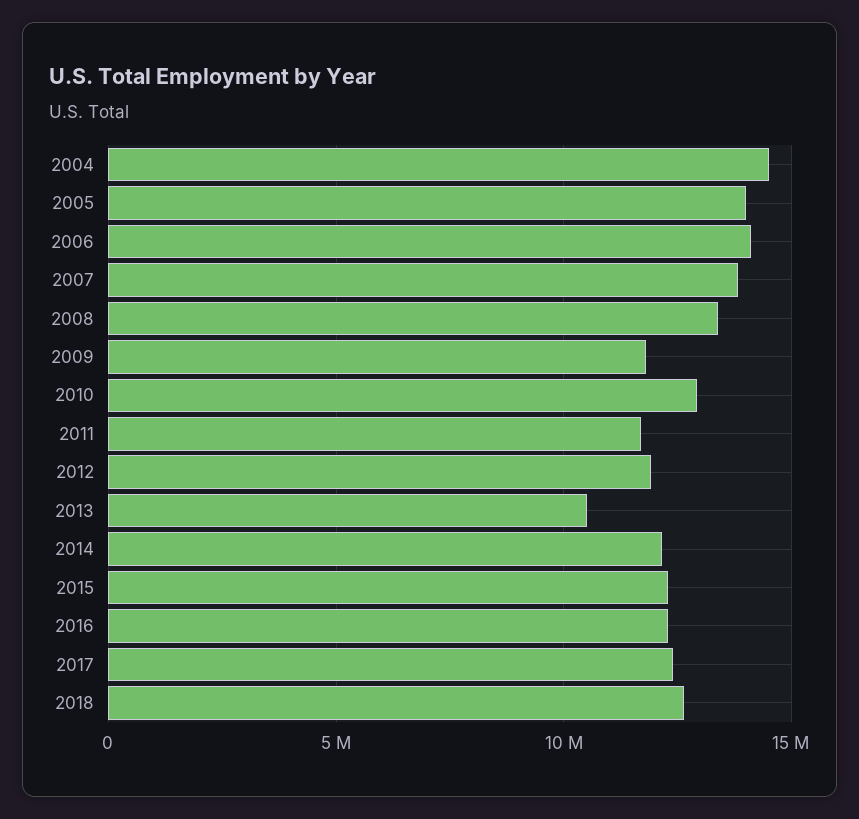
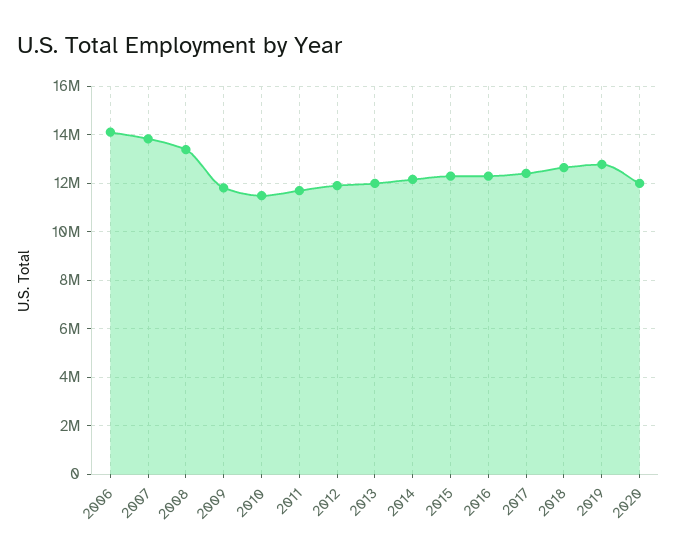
2004: 14500000 -> none
2005: 14000000 -> none
2010: 13000000 -> 11500000
2013: 10500000 -> 12000000
2019: none -> 12750000
2020: none -> 12000000

